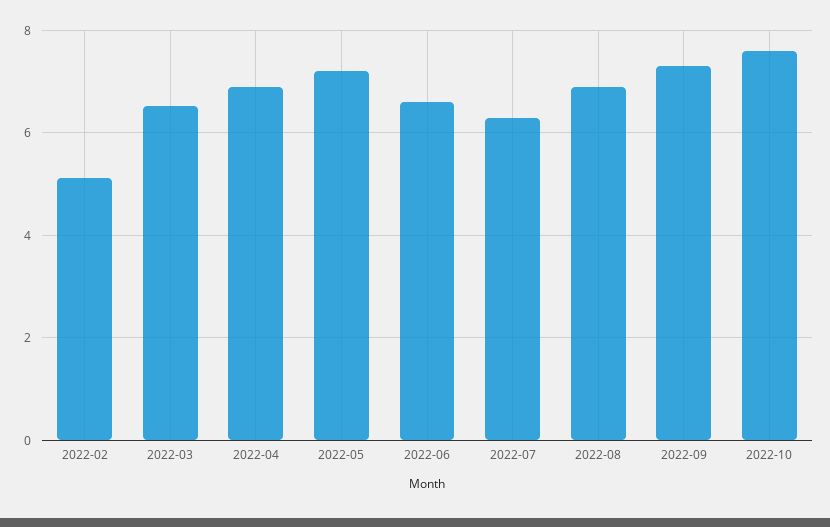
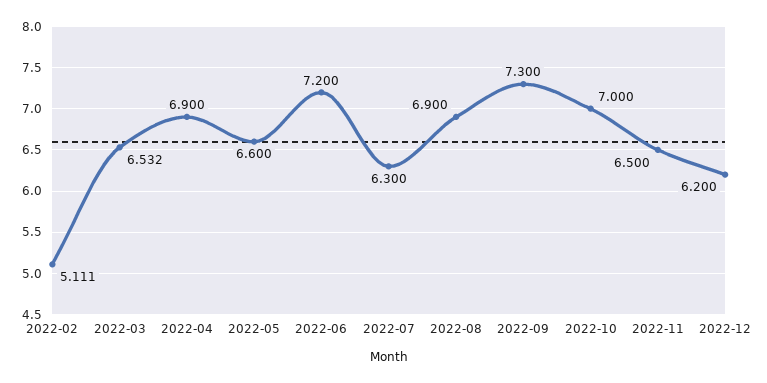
2022-05: 7.2 -> 6.6
2022-06: 6.6 -> 7.2
2022-10: 7.6 -> 7
2022-11: none -> 6.5
2022-12: none -> 6.2

